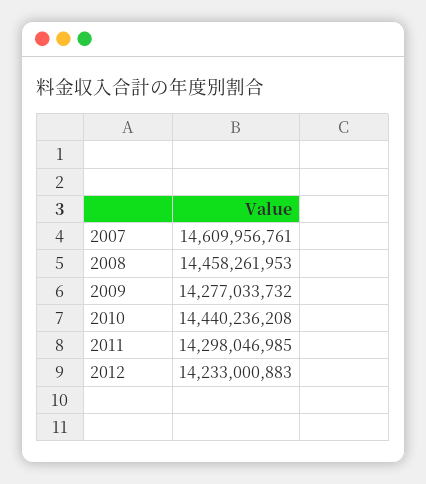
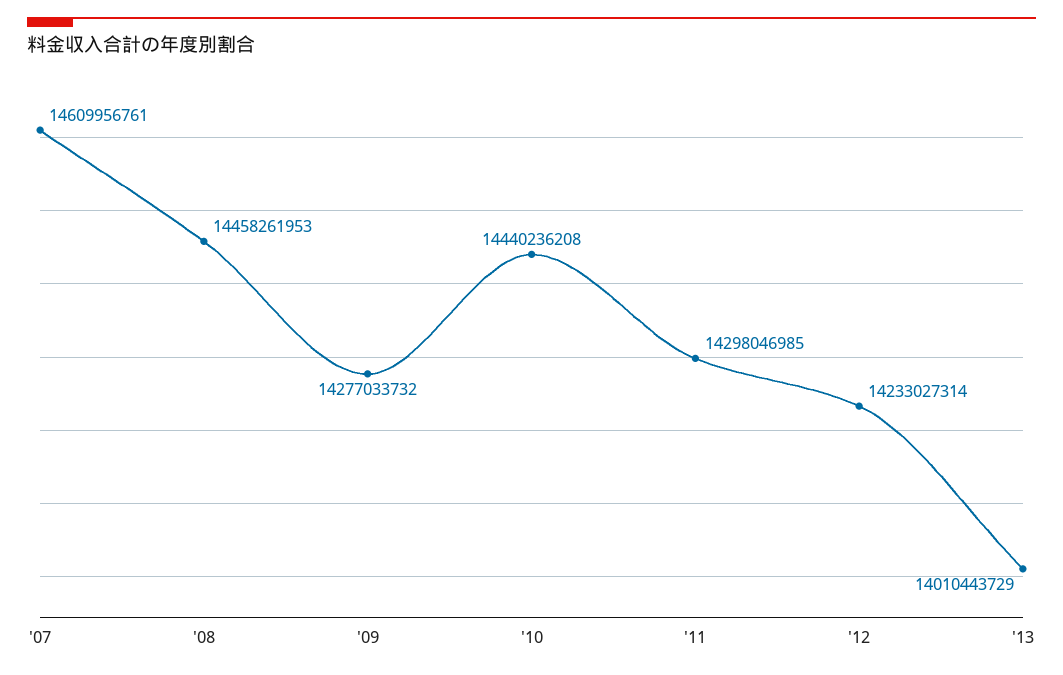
2012: 14233000883 -> 14233027314
'13: none -> 14010443729

